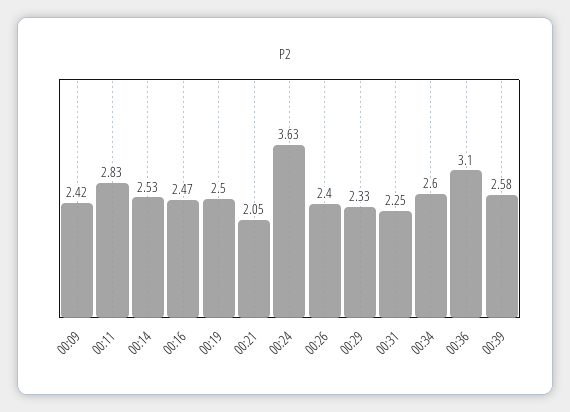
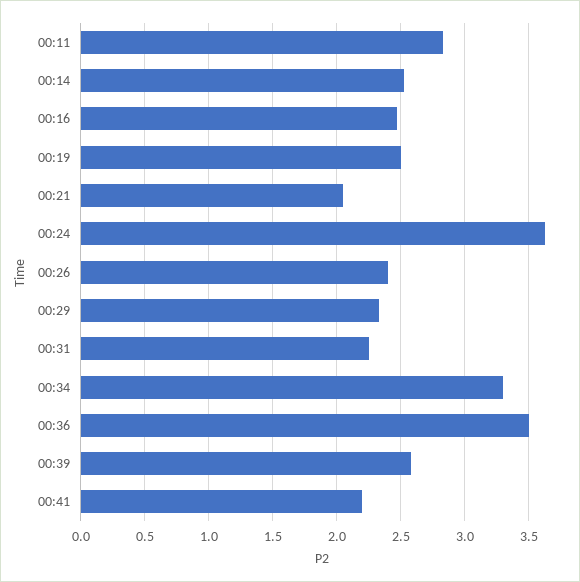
00:09: 2.42 -> none
00:34: 2.6 -> 3.3
00:36: 3.1 -> 3.5
00:41: none -> 2.2

